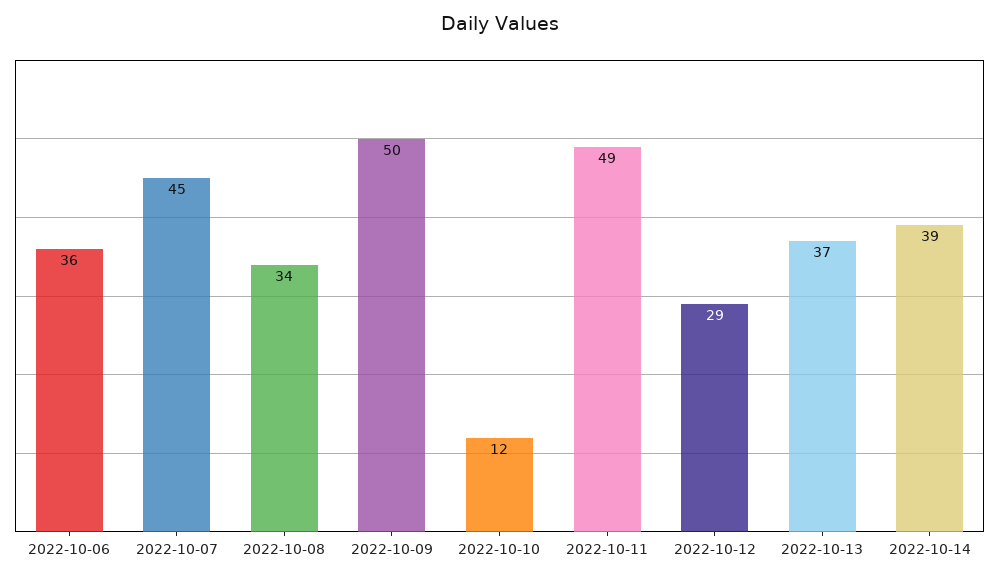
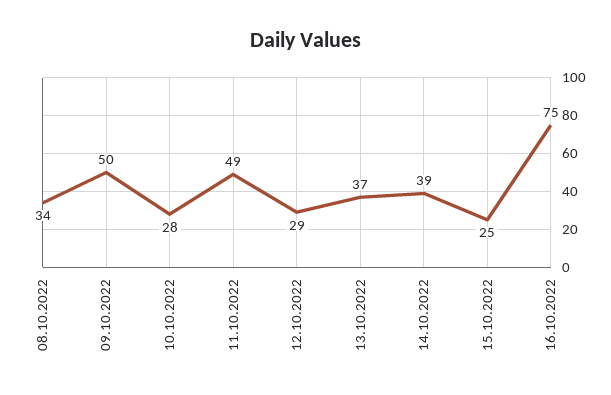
2022-10-06: 36 -> none
2022-10-07: 45 -> none
2022-10-10: 12 -> 28
15.10.2022: none -> 25
16.10.2022: none -> 75

